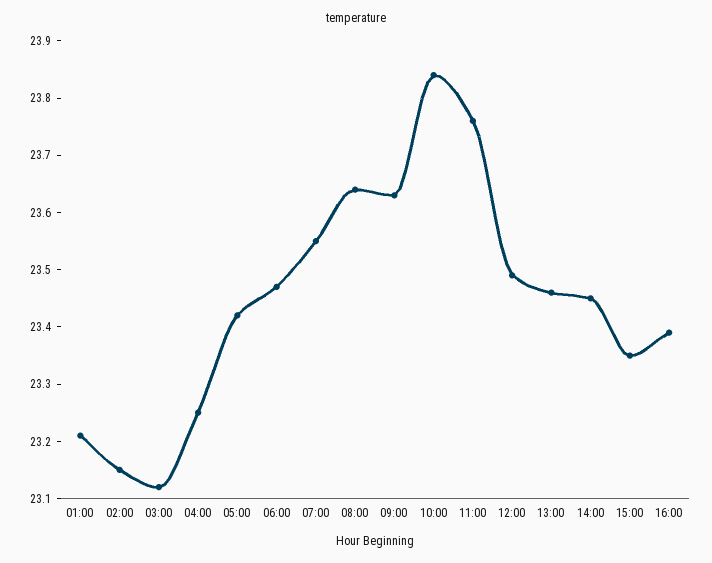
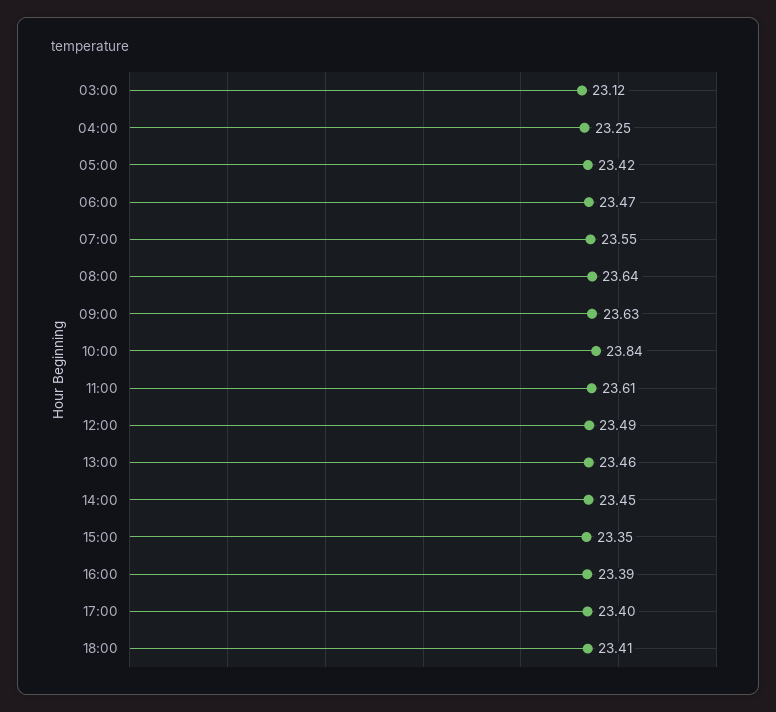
01:00: 23.2 -> none
02:00: 23.15 -> none
11:00: 23.75 -> 23.61
17:00: none -> 23.4
18:00: none -> 23.41

